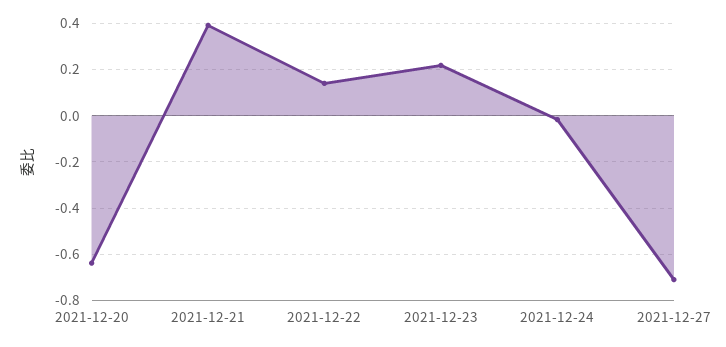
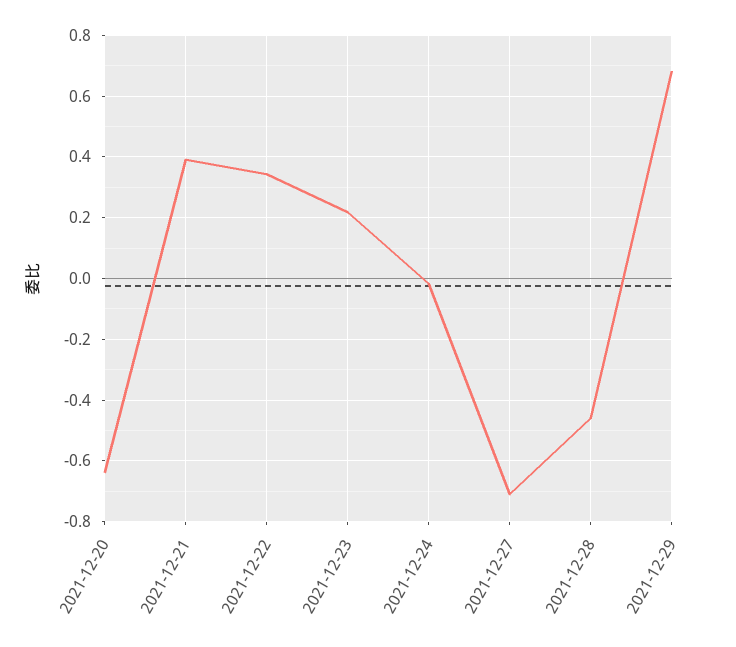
2021-12-22: 0.15 -> 0.34
2021-12-28: none -> -0.46
2021-12-29: none -> 0.68

